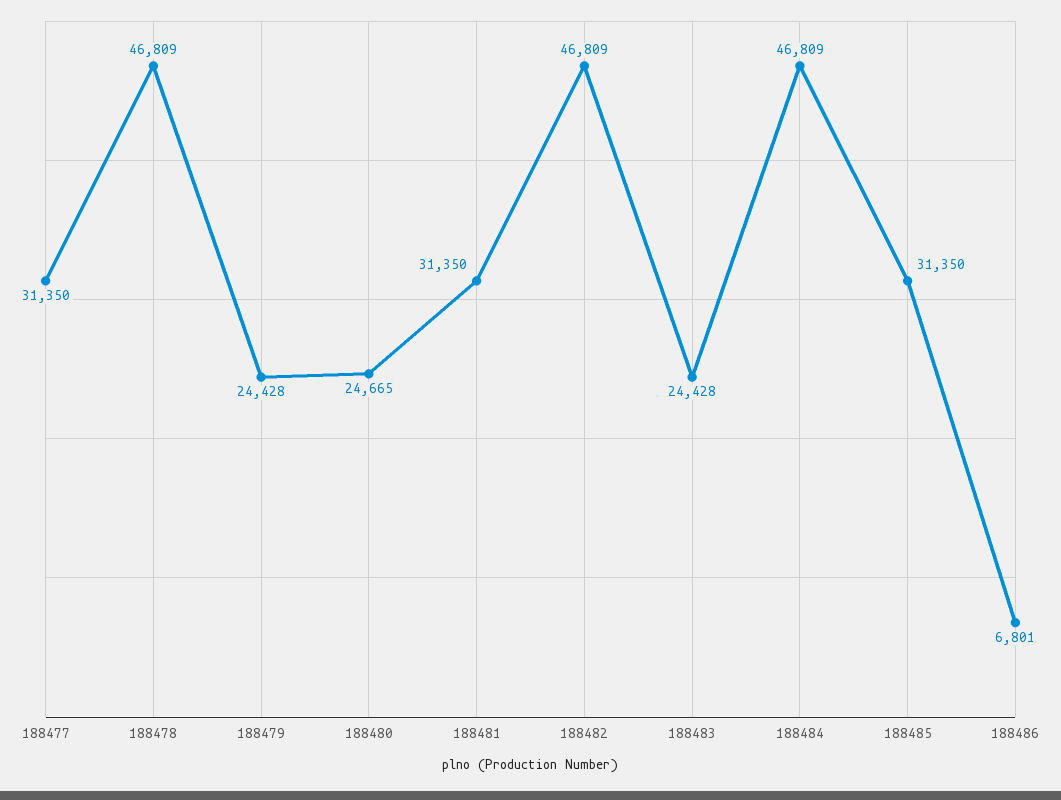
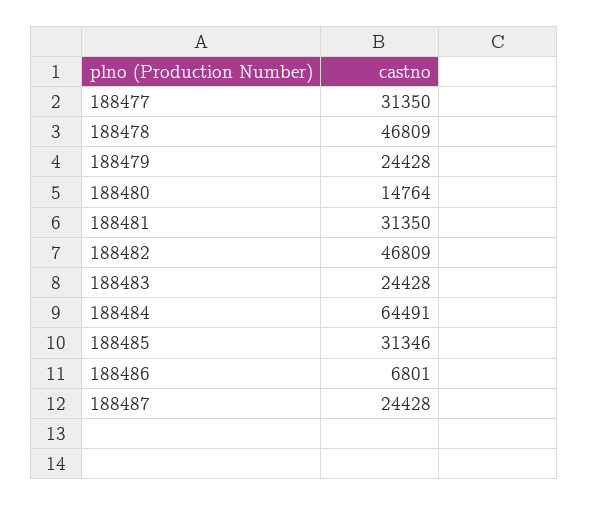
188480: 24665 -> 14764
188484: 46809 -> 64491
188485: 31350 -> 31346
188487: none -> 24428

